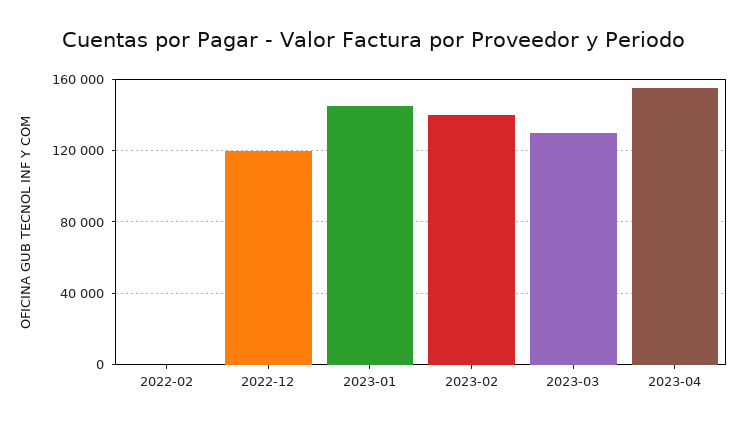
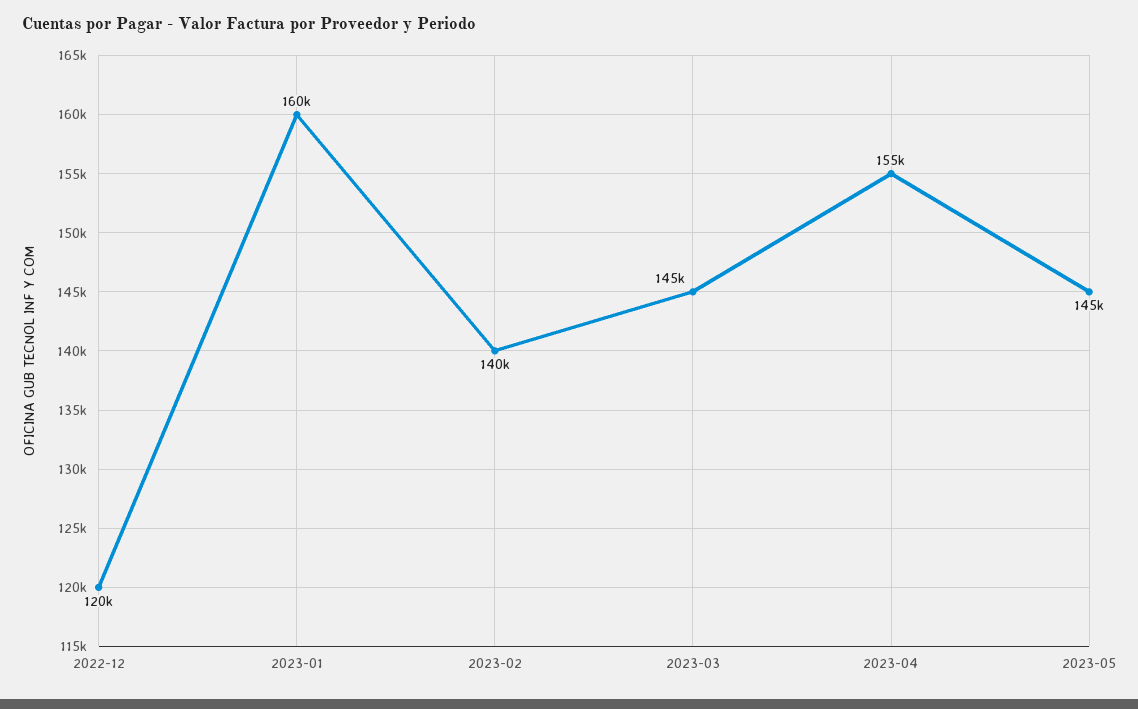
2022-02: 0 -> none
2023-01: 145000 -> 160000
2023-03: 130000 -> 145000
2023-05: none -> 145000

